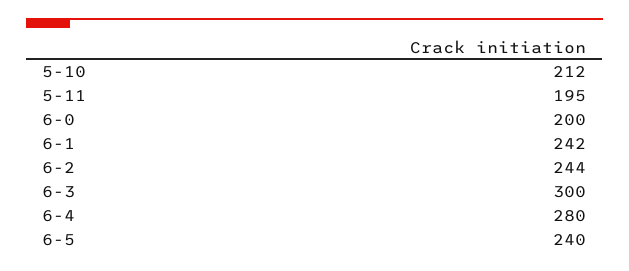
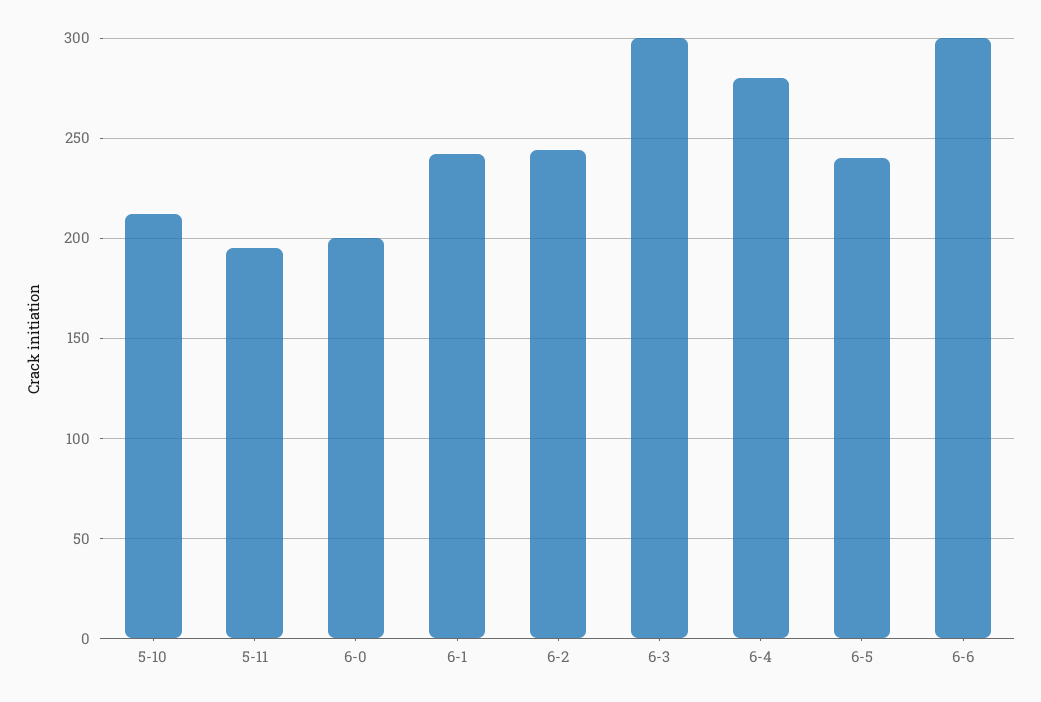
6-6: none -> 300

